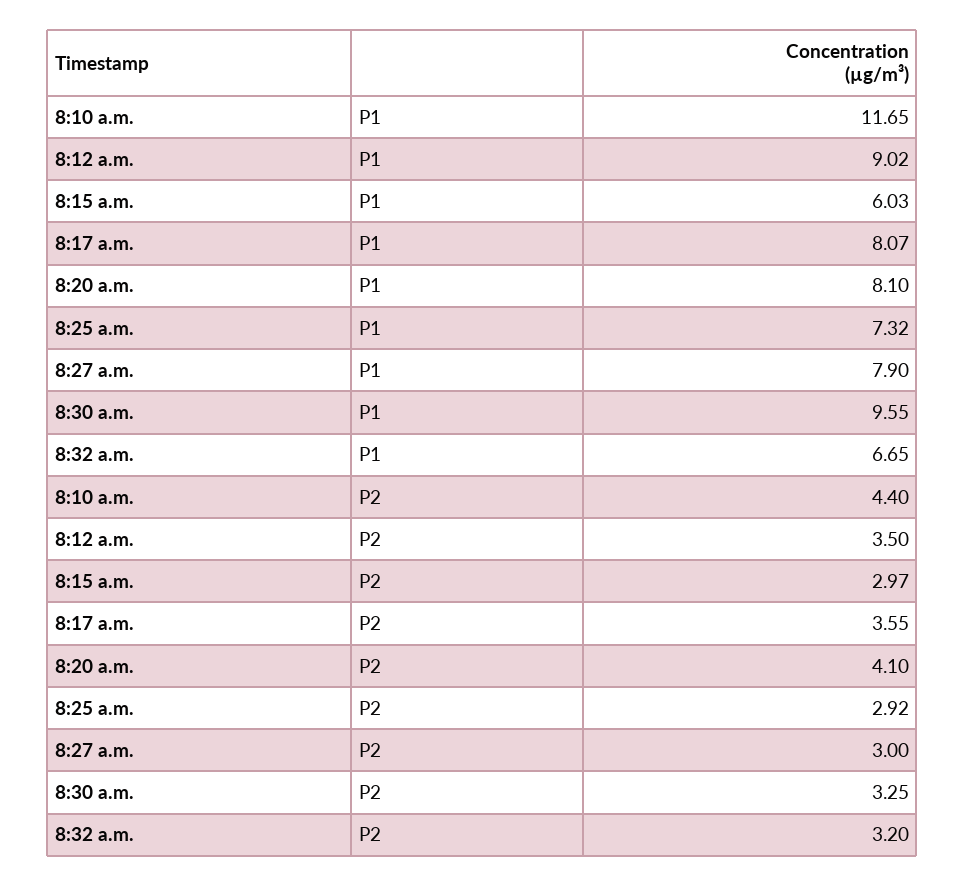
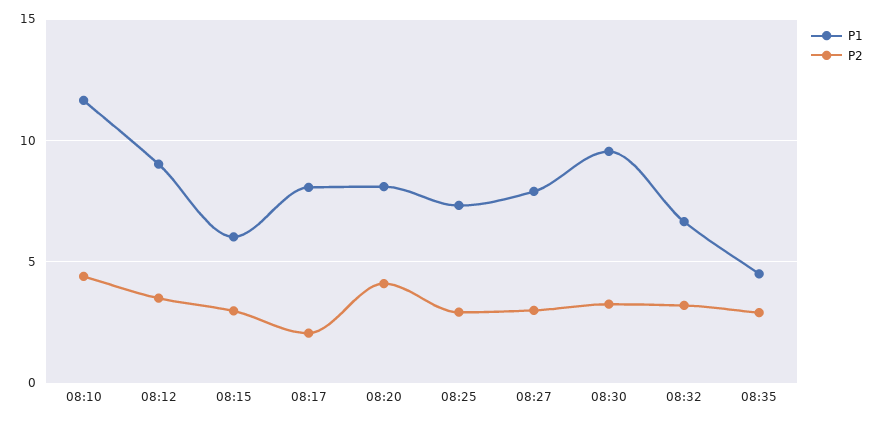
P2, 8:17 a.m.: 3.55 -> 2
P1, 08:35: none -> 4.5
P2, 08:35: none -> 3

